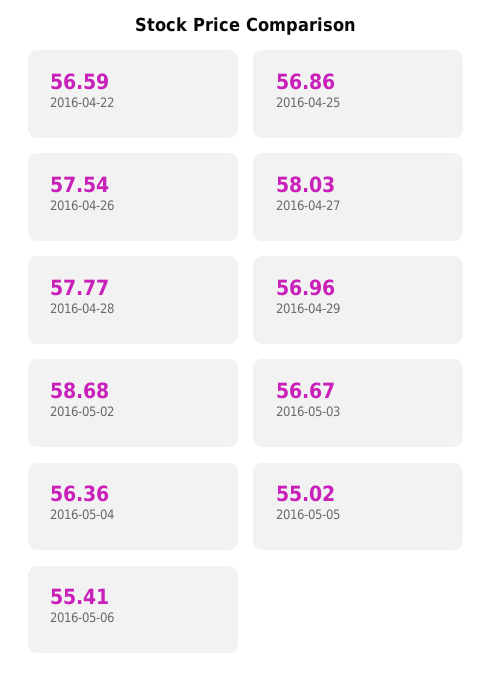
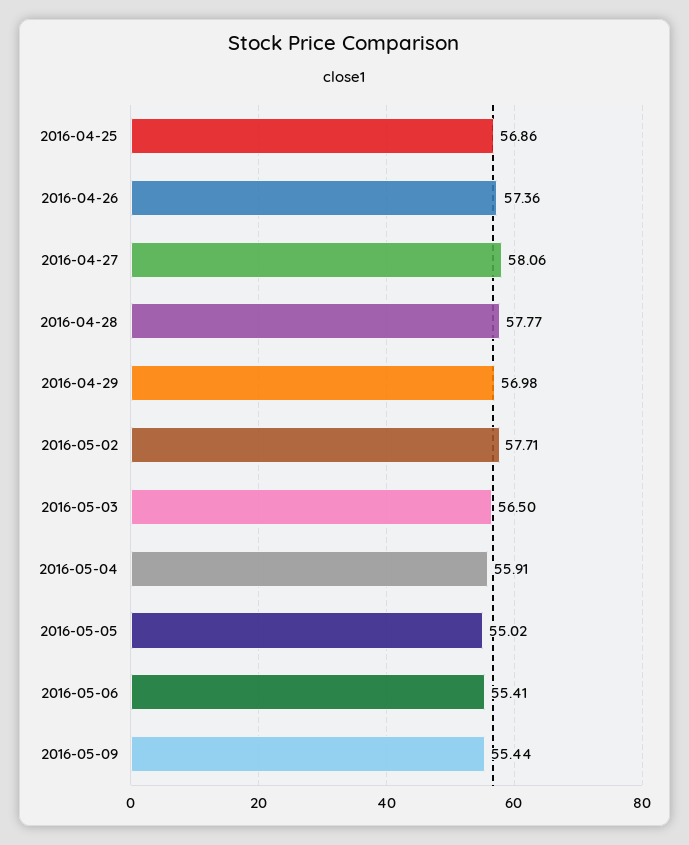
2016-04-22: 56.59 -> none
2016-04-26: 57.54 -> 57.36
2016-04-27: 58.03 -> 58.06
2016-04-29: 56.96 -> 56.98
2016-05-02: 58.68 -> 57.71
2016-05-03: 56.67 -> 56.5
2016-05-04: 56.36 -> 55.91
2016-05-09: none -> 55.44

